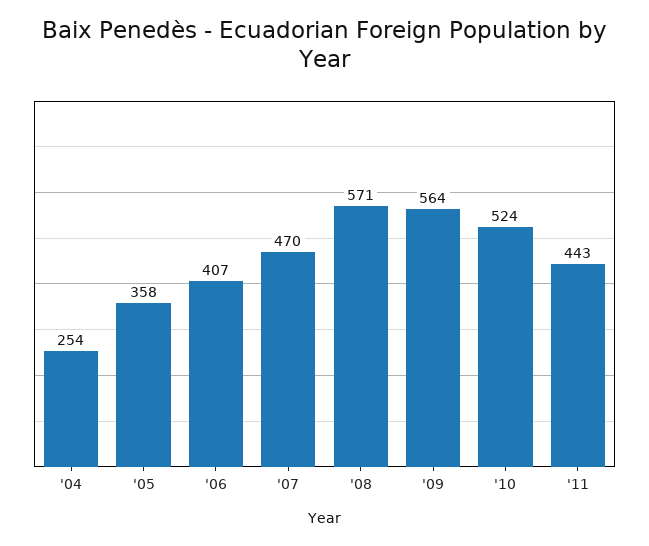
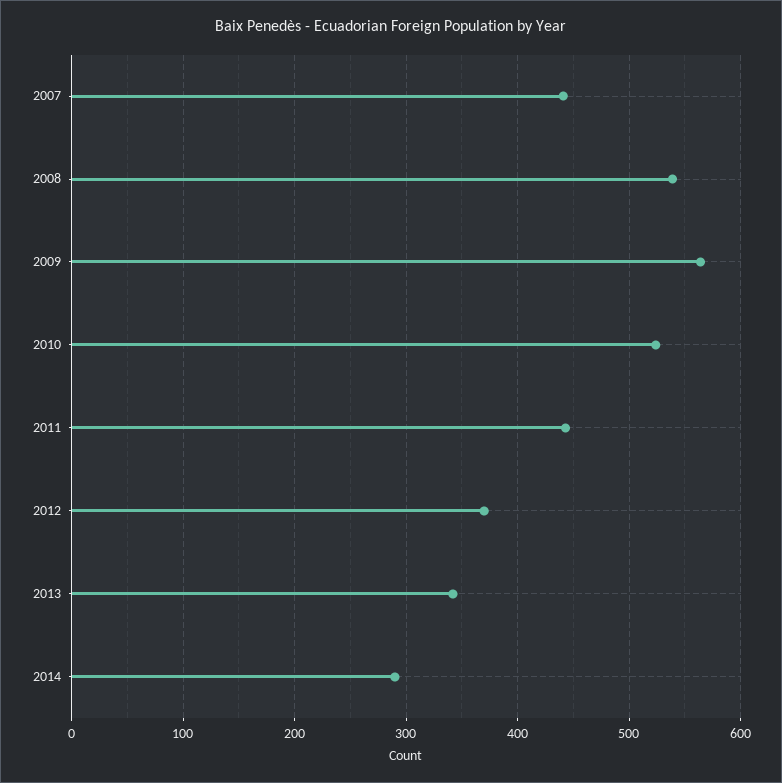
'04: 254 -> none
'05: 358 -> none
'06: 407 -> none
'07: 470 -> 440
'08: 571 -> 540
2012: none -> 370
2013: none -> 340
2014: none -> 290

